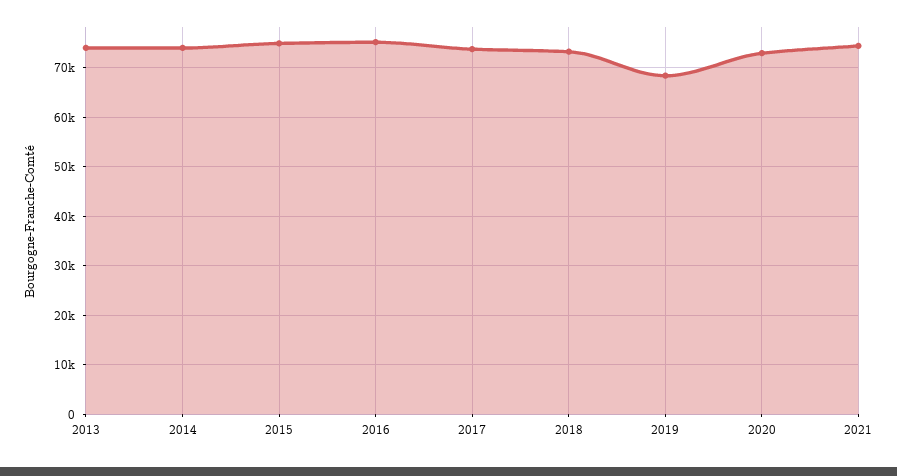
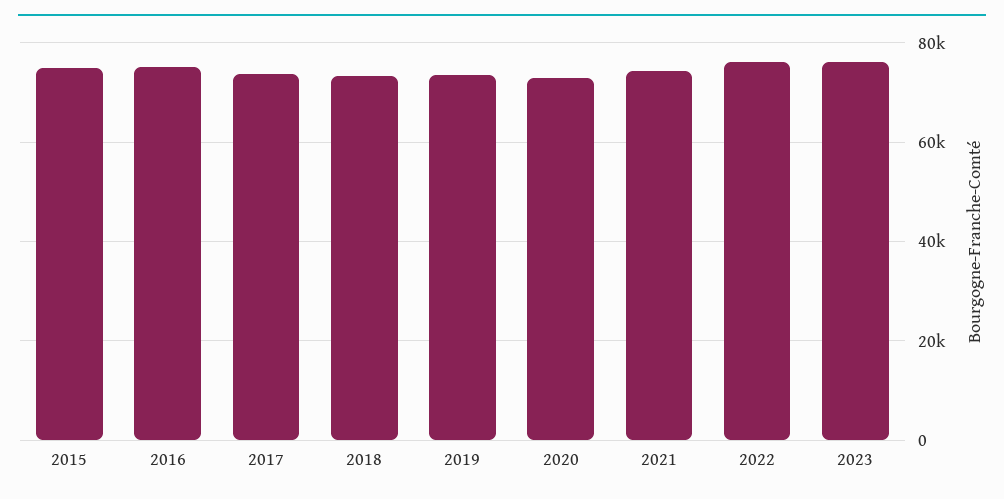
2013: 74000 -> none
2014: 74000 -> none
2019: 68000 -> 74000
2022: none -> 76000
2023: none -> 76000

